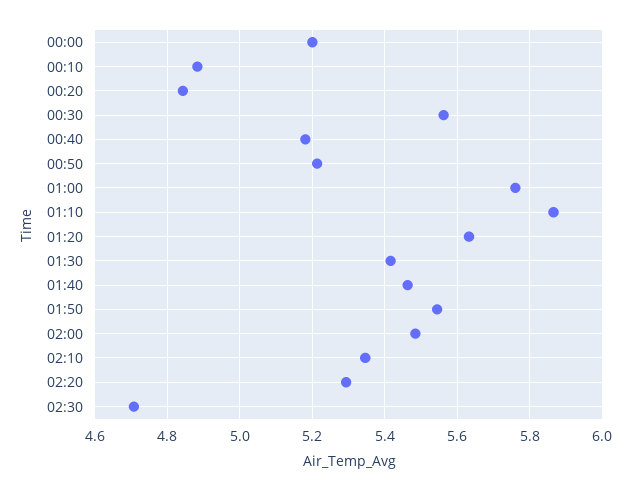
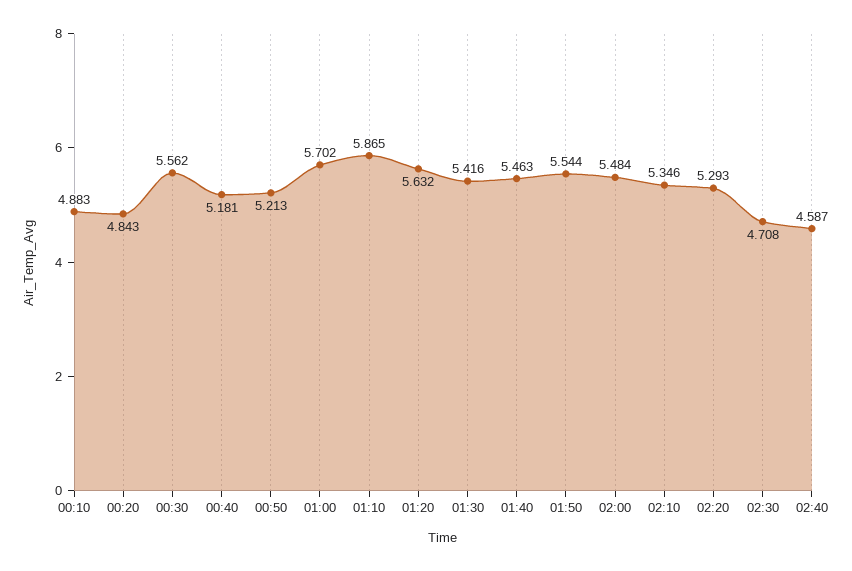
00:00: 5.2 -> none
01:00: 5.76 -> 5.702
02:40: none -> 4.587

